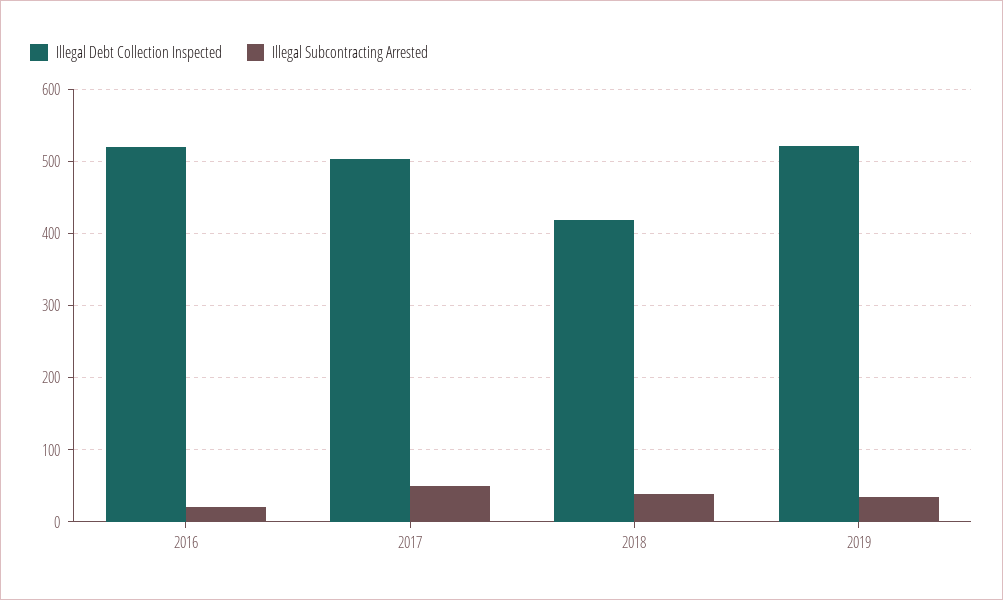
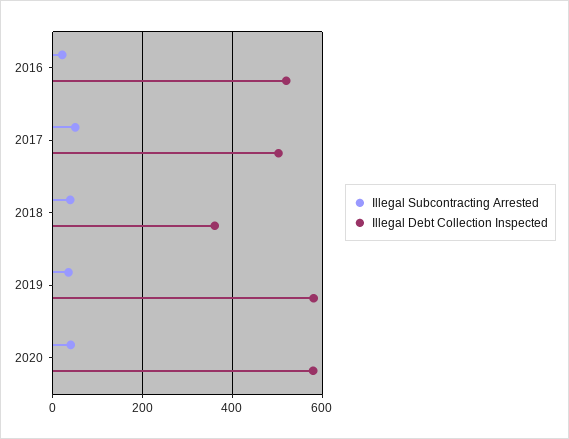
Illegal Debt Collection Inspected, 2018: 420 -> 360
Illegal Debt Collection Inspected, 2019: 520 -> 580
Illegal Subcontracting Arrested, 2020: none -> 40
Illegal Debt Collection Inspected, 2020: none -> 580

